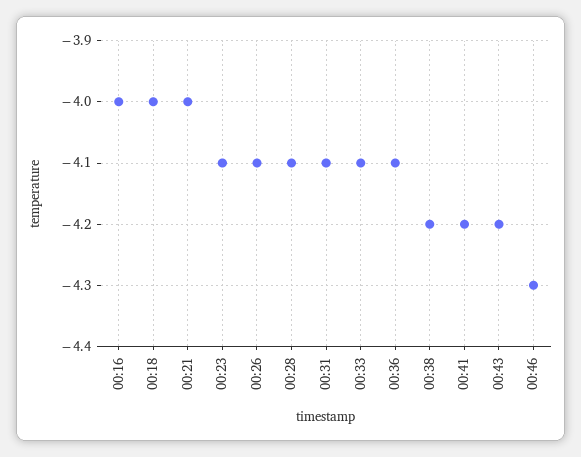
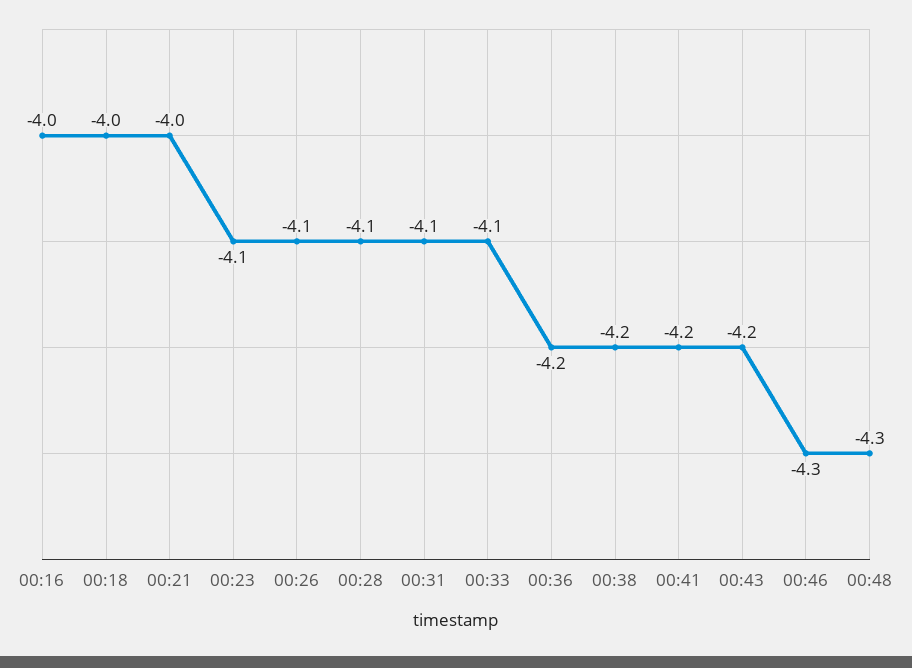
00:36: -4.1 -> -4.2
00:48: none -> -4.3

